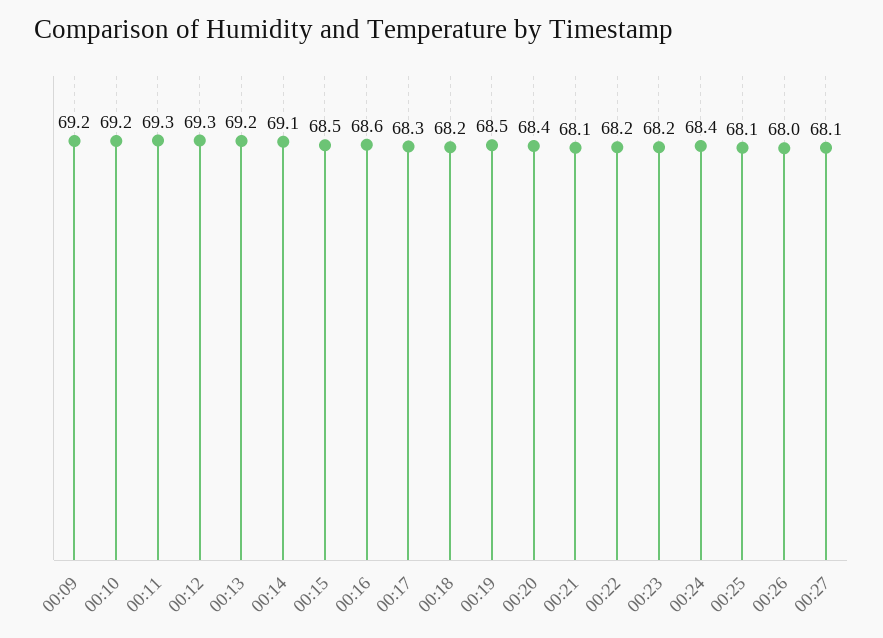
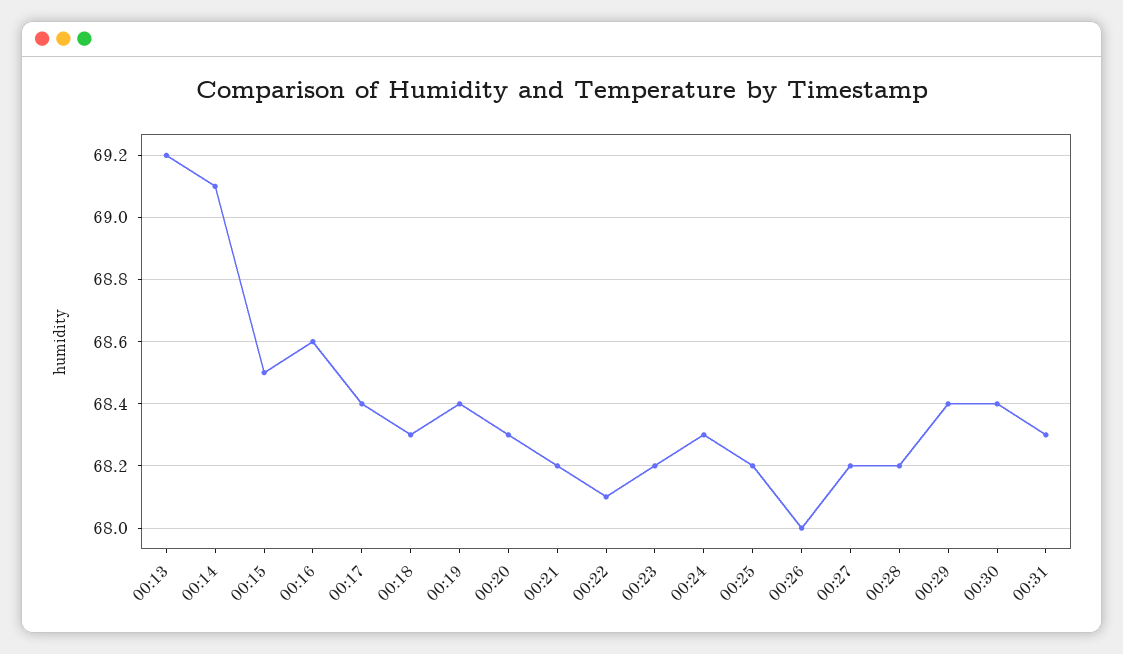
00:09: 69.2 -> none
00:10: 69.2 -> none
00:11: 69.3 -> none
00:12: 69.3 -> none
00:17: 68.3 -> 68.4
00:18: 68.2 -> 68.3
00:19: 68.5 -> 68.4
00:20: 68.4 -> 68.3
00:21: 68.1 -> 68.2
00:22: 68.2 -> 68.1
00:24: 68.4 -> 68.3
00:25: 68.1 -> 68.2
00:27: 68.1 -> 68.2
00:28: none -> 68.2
00:29: none -> 68.4
00:30: none -> 68.4
00:31: none -> 68.3

